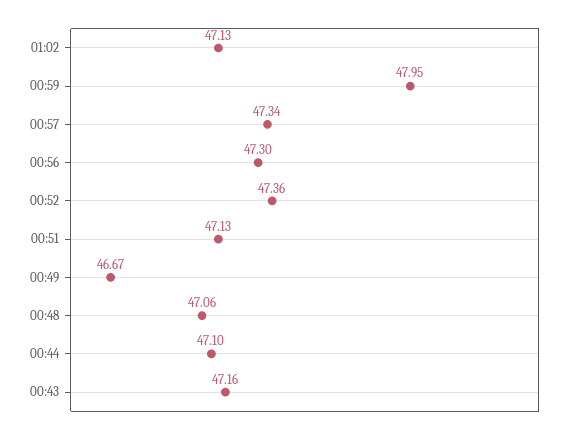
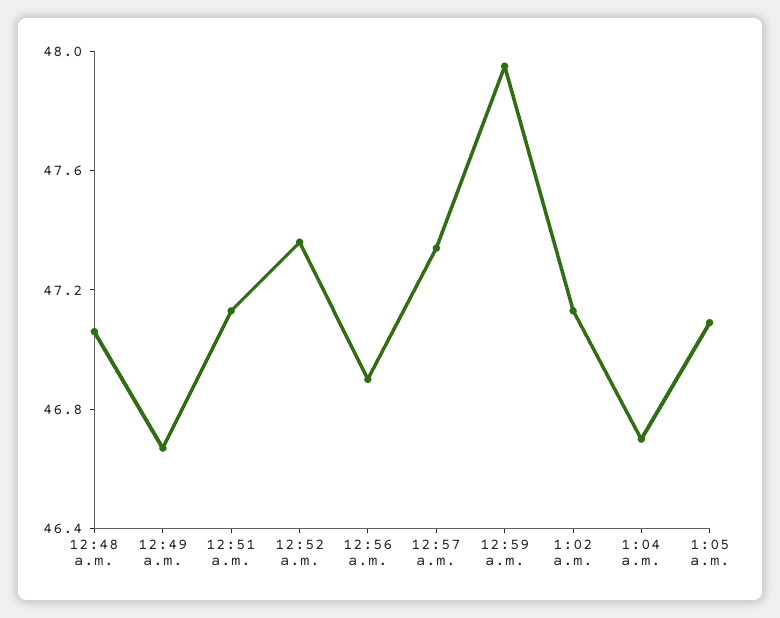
00:56: 47.3 -> 46.9
00:44: 47.1 -> none
00:43: 47.16 -> none
1:04 a.m.: none -> 46.7
1:05 a.m.: none -> 47.1

